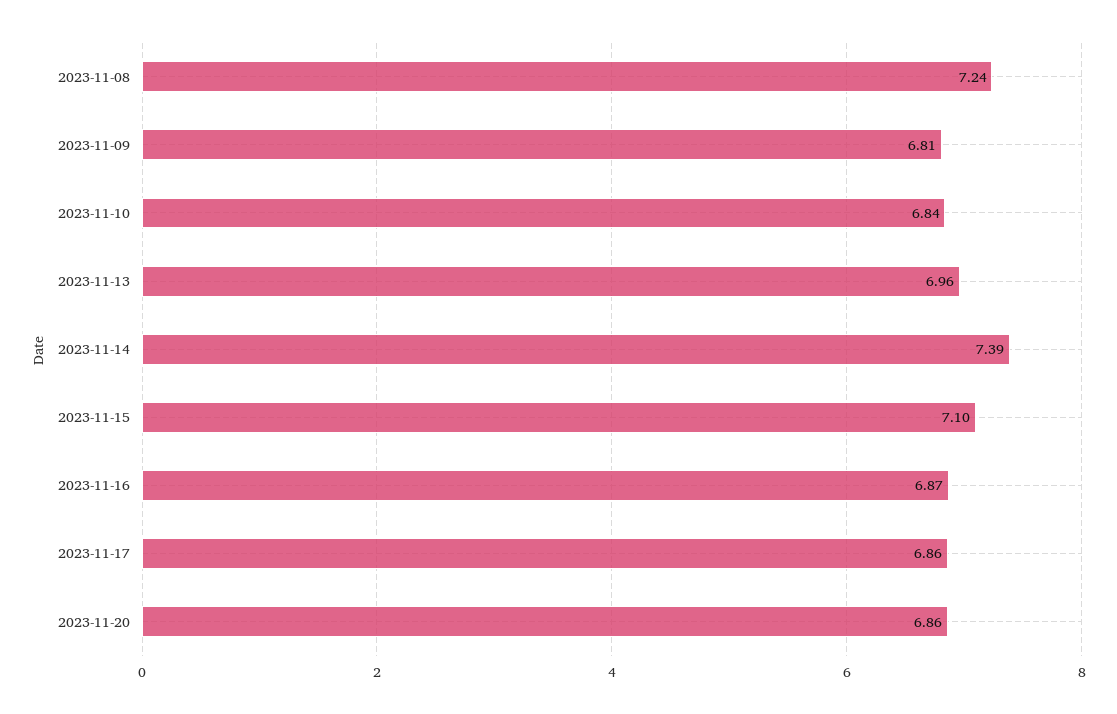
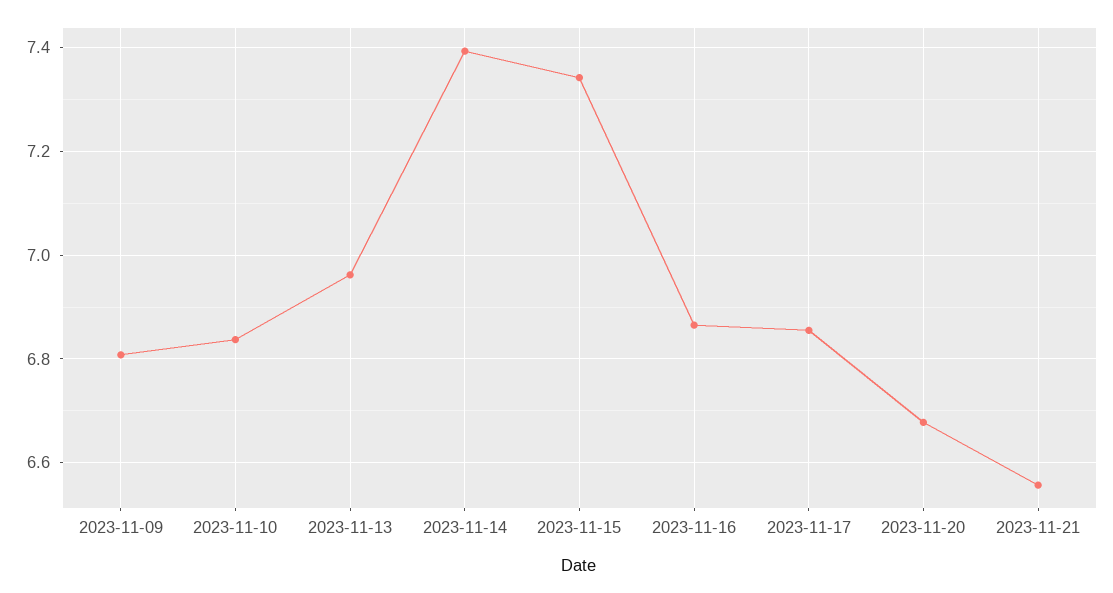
2023-11-08: 7.24 -> none
2023-11-15: 7.1 -> 7.34
2023-11-20: 6.86 -> 6.68
2023-11-21: none -> 6.56

